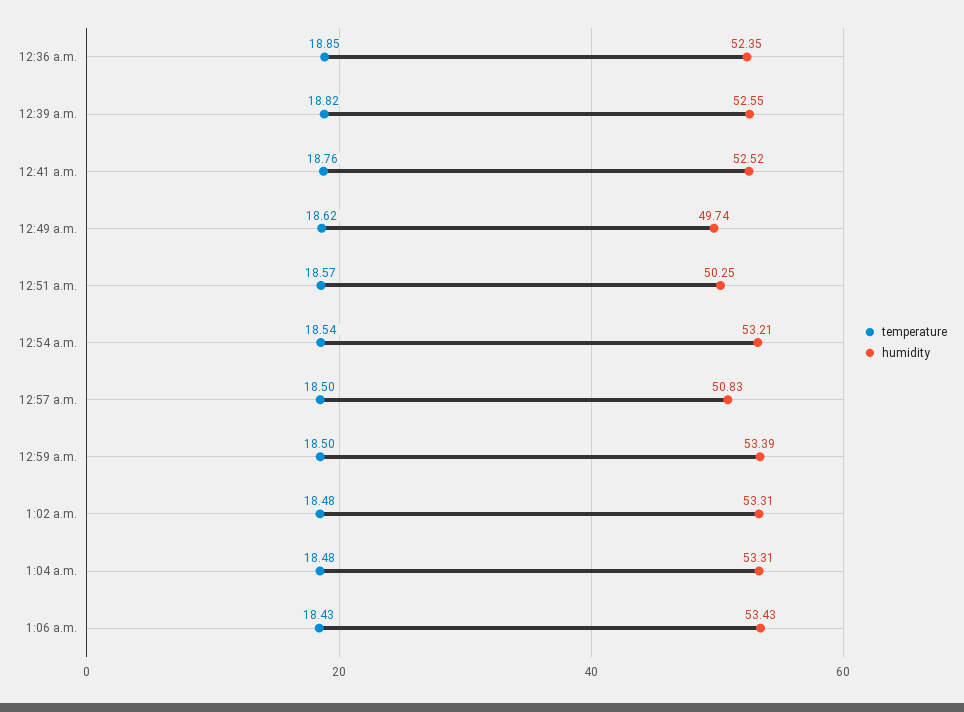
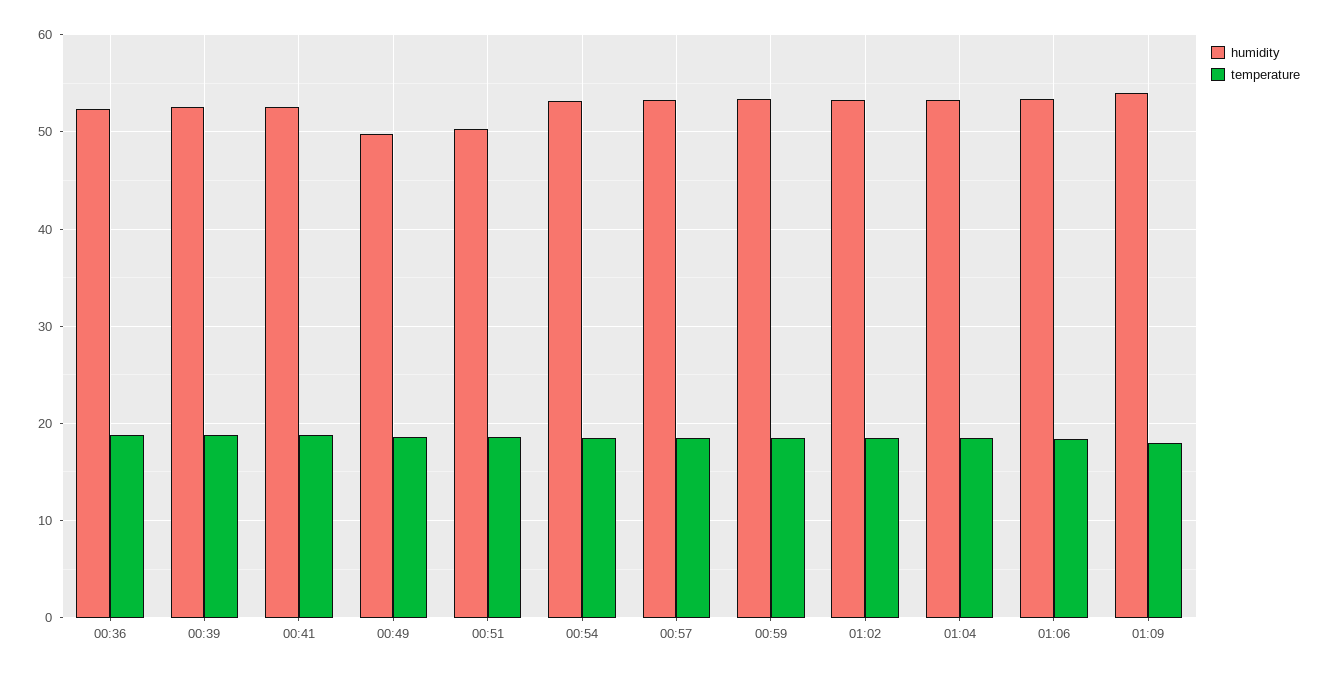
humidity, 12:57 a.m.: 50.83 -> 53
humidity, 01:09: none -> 54
temperature, 01:09: none -> 18

